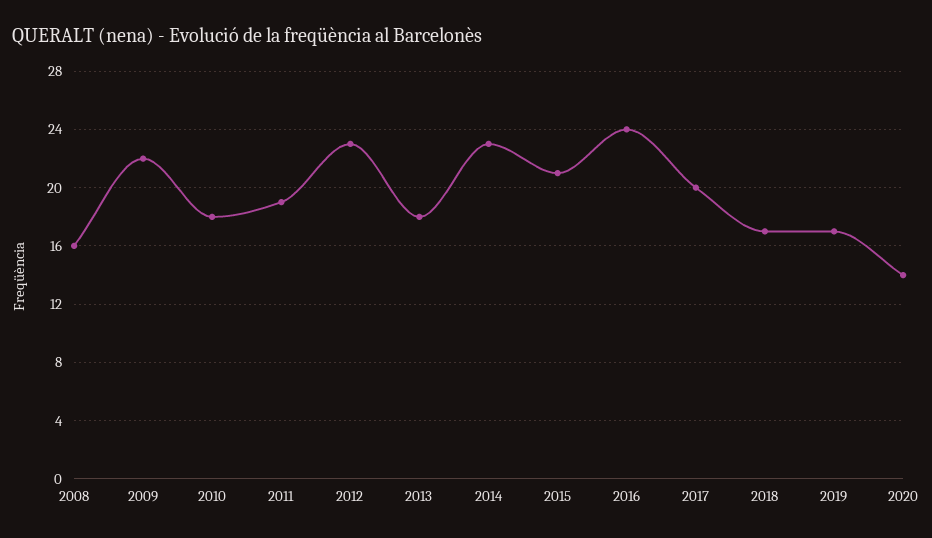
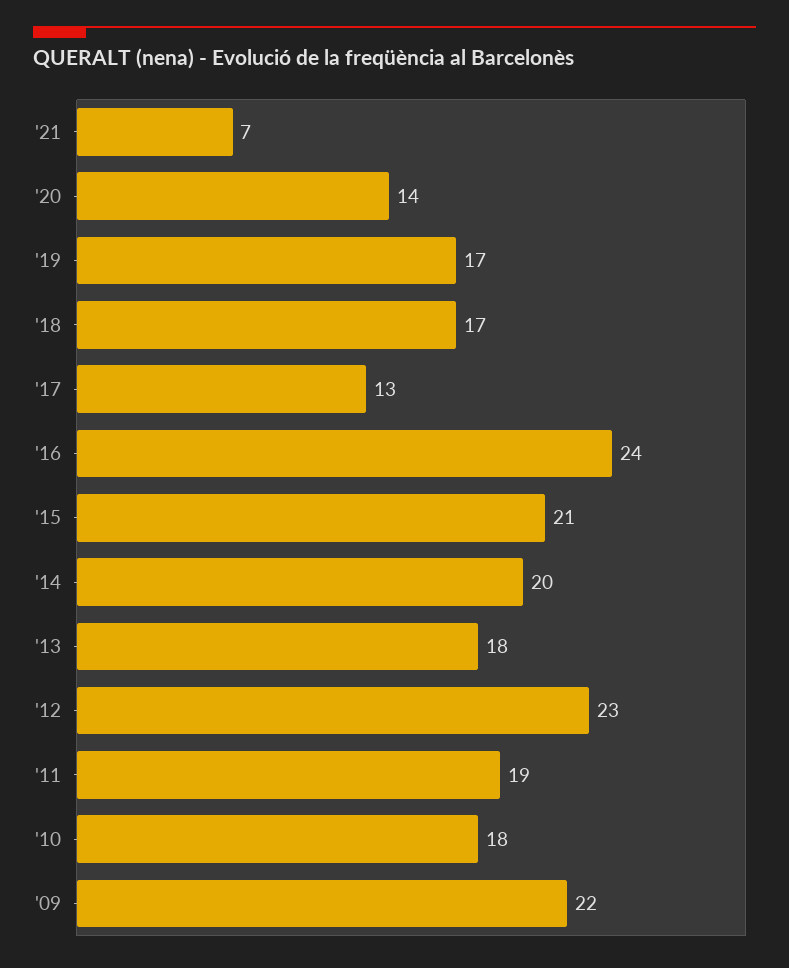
2008: 16 -> none
2014: 23 -> 20
2017: 20 -> 13
'21: none -> 7

